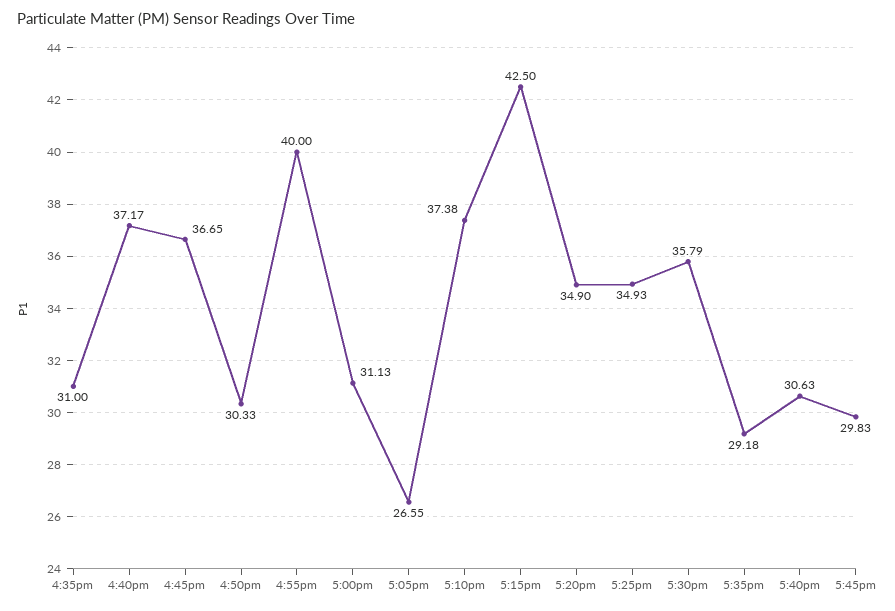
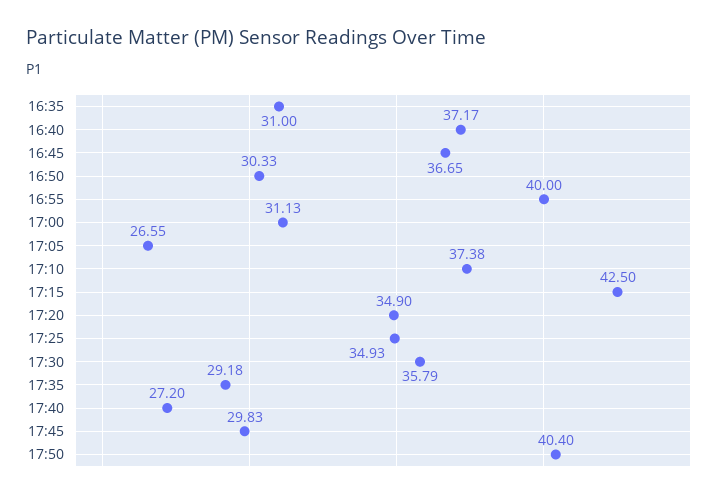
5:40pm: 30.63 -> 27.2
17:50: none -> 40.4

